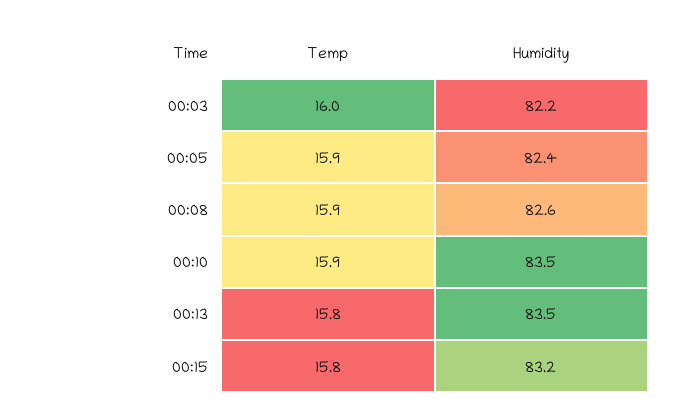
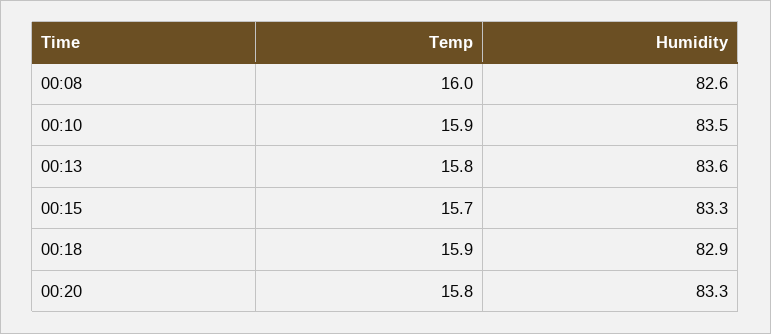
Temp, 00:03: 16 -> none
Humidity, 00:03: 82.2 -> none
Temp, 00:05: 15.9 -> none
Humidity, 00:05: 82.4 -> none
Temp, 00:08: 15.9 -> 16
Humidity, 00:13: 83.5 -> 83.6
Temp, 00:15: 15.8 -> 15.7
Humidity, 00:15: 83.2 -> 83.3
Temp, 00:18: none -> 15.9
Humidity, 00:18: none -> 82.9
Temp, 00:20: none -> 15.8
Humidity, 00:20: none -> 83.3

